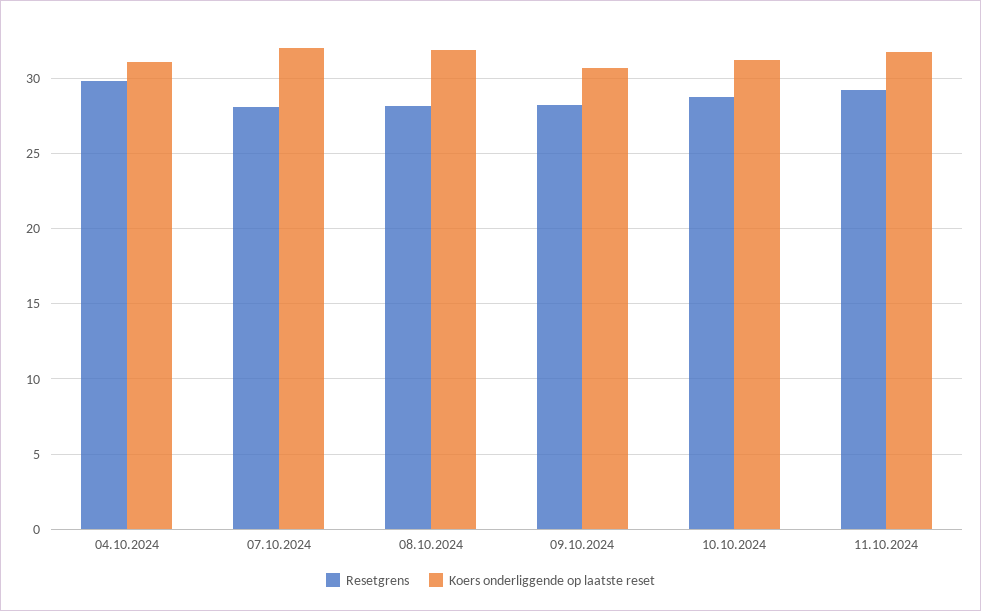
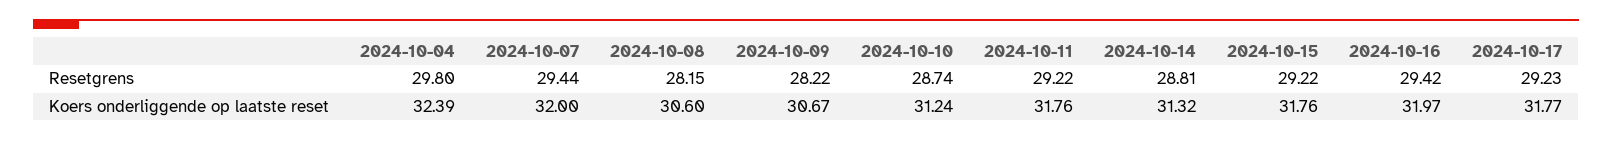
Koers onderliggende op laatste reset, 04.10.2024: 31 -> 32.39
Resetgrens, 07.10.2024: 28 -> 29.44
Koers onderliggende op laatste reset, 08.10.2024: 32 -> 30.6
Resetgrens, 2024-10-14: none -> 28.81
Resetgrens, 2024-10-15: none -> 29.22
Resetgrens, 2024-10-16: none -> 29.42
Resetgrens, 2024-10-17: none -> 29.23
Koers onderliggende op laatste reset, 2024-10-14: none -> 31.32
Koers onderliggende op laatste reset, 2024-10-15: none -> 31.76
Koers onderliggende op laatste reset, 2024-10-16: none -> 31.97
Koers onderliggende op laatste reset, 2024-10-17: none -> 31.77

